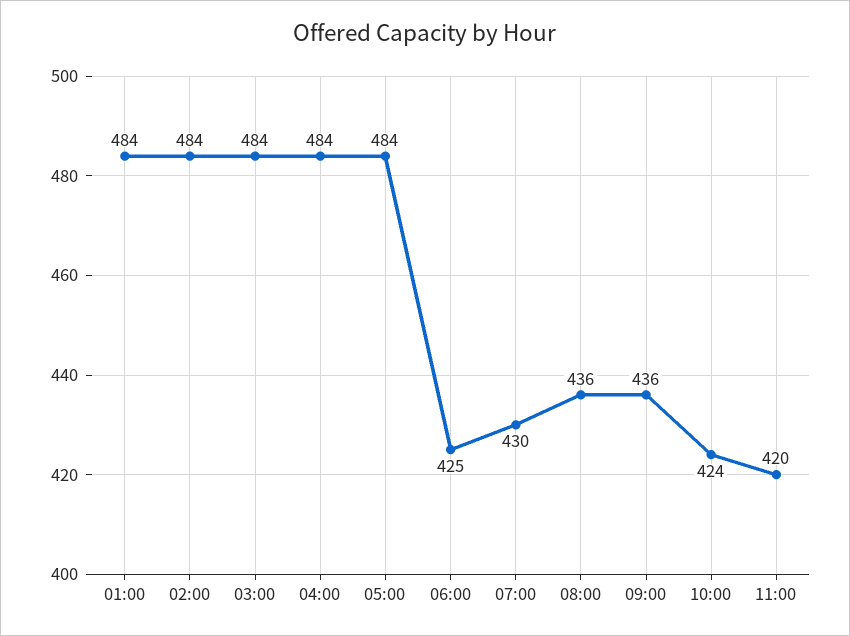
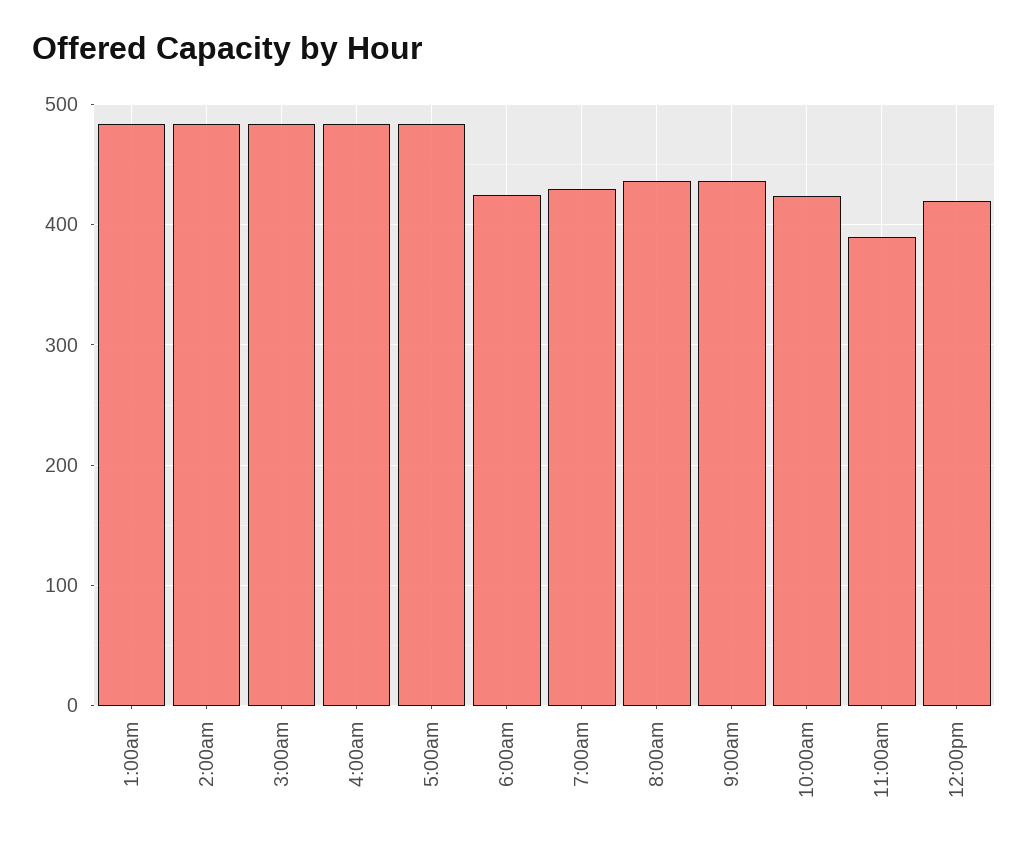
11:00: 420 -> 390
12:00pm: none -> 420

